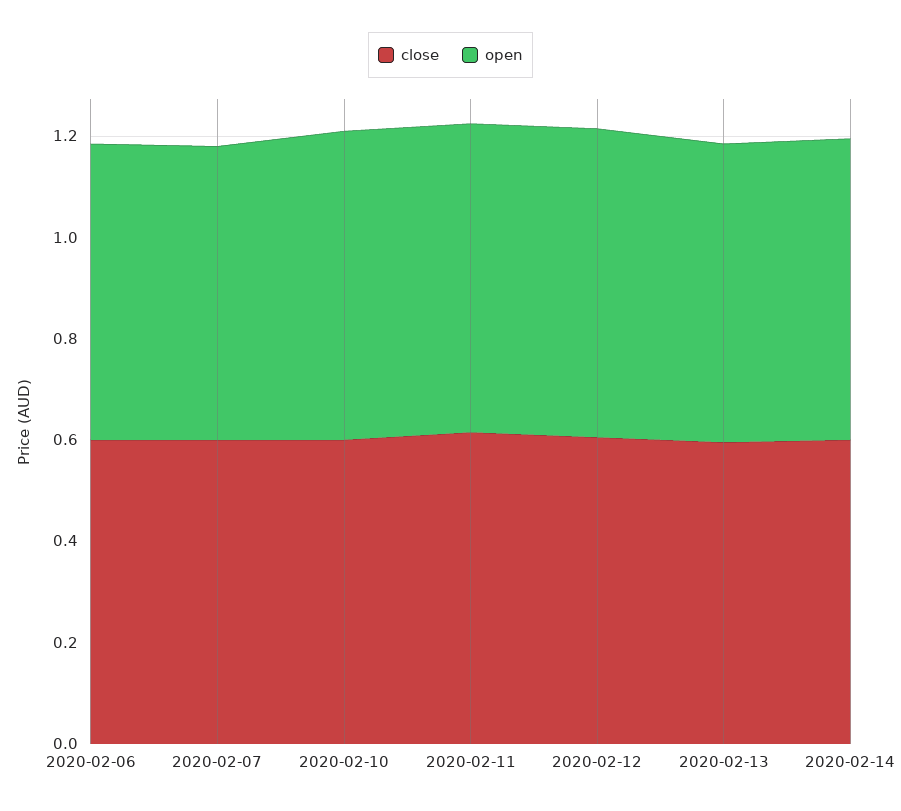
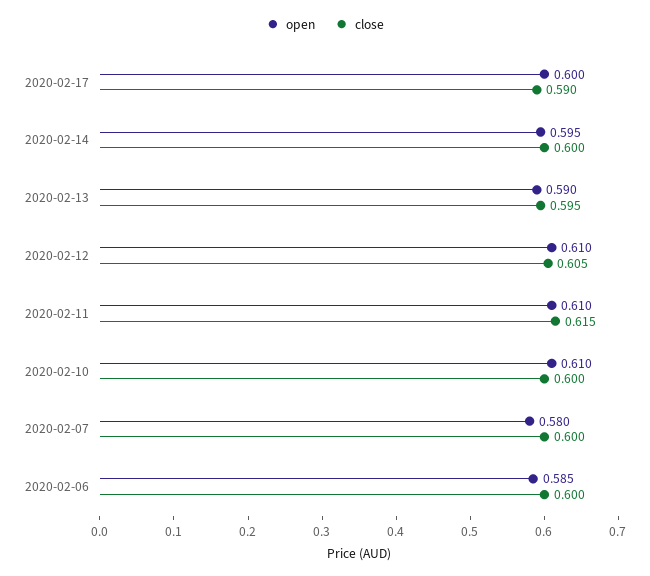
open, 2020-02-17: none -> 0.6
close, 2020-02-17: none -> 0.59

